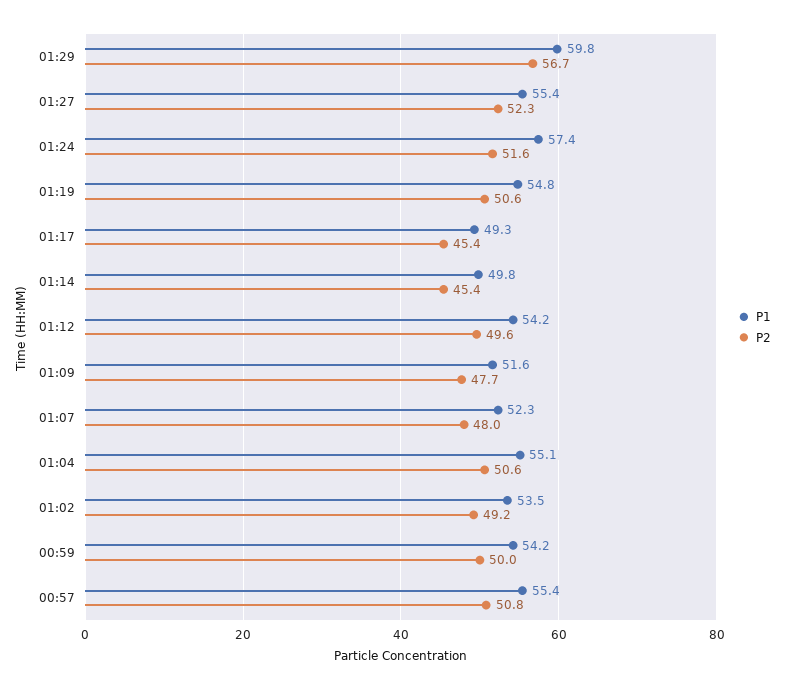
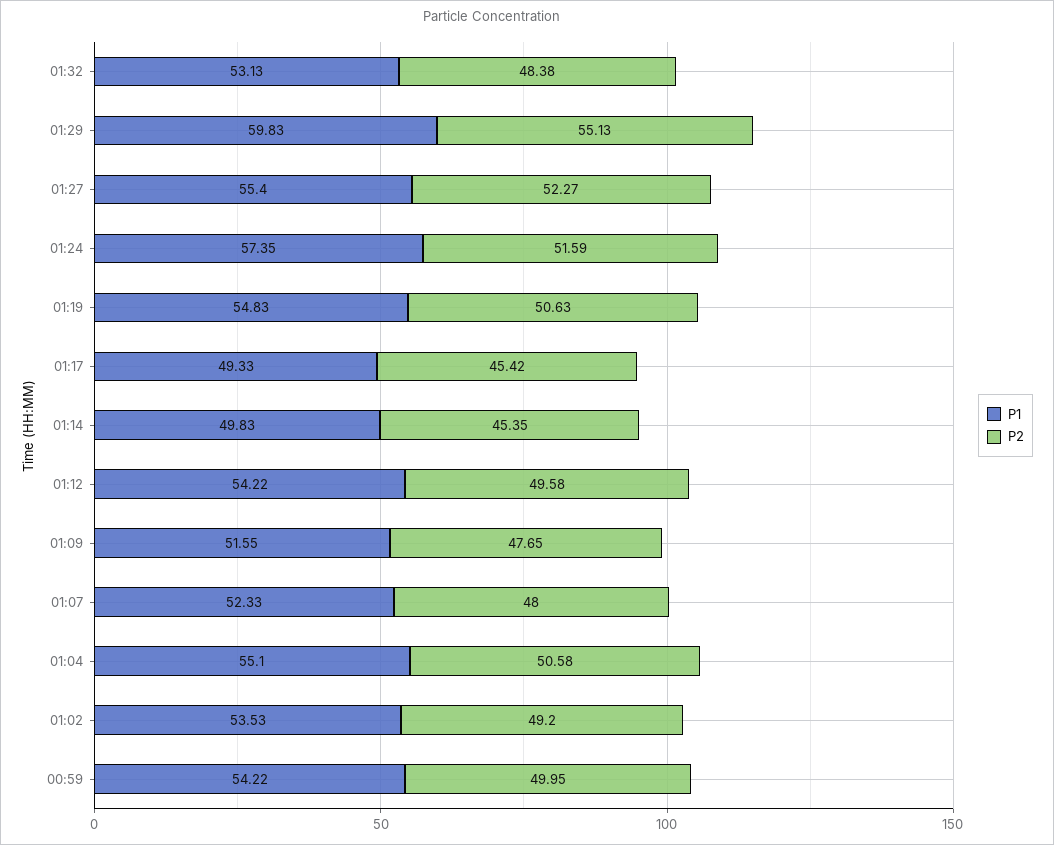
P2, 01:29: 56.7 -> 55.13
P1, 00:57: 55.4 -> none
P2, 00:57: 50.8 -> none
P1, 01:32: none -> 53.13
P2, 01:32: none -> 48.38

